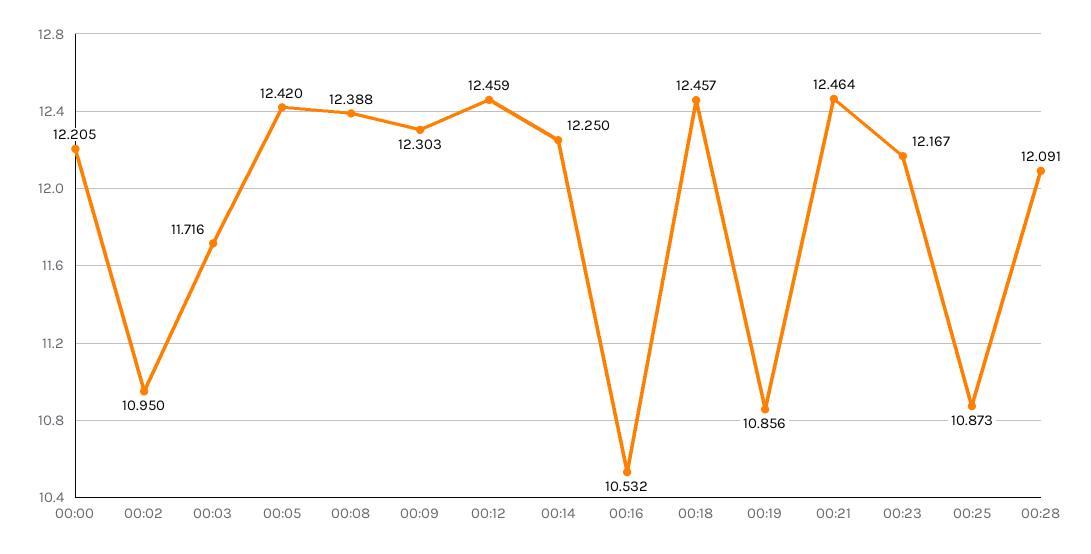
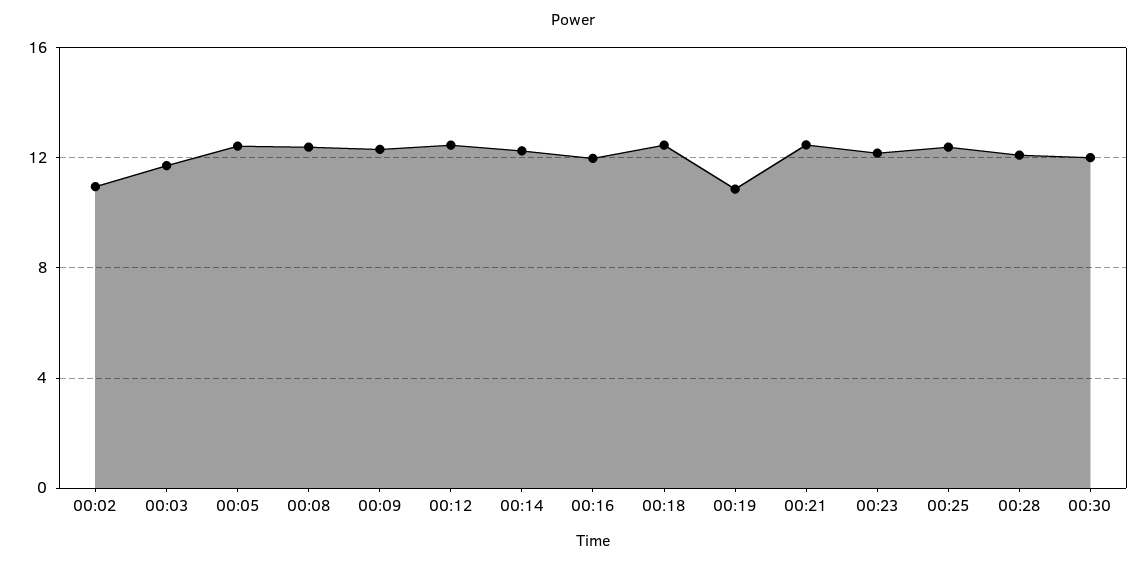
00:00: 12.205 -> none
00:16: 10.532 -> 12
00:25: 10.873 -> 12.5
00:30: none -> 12

